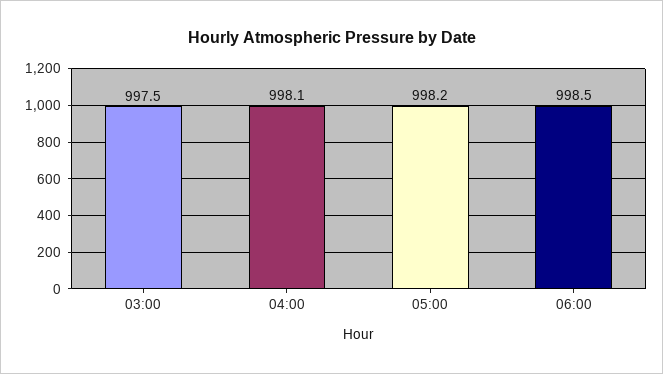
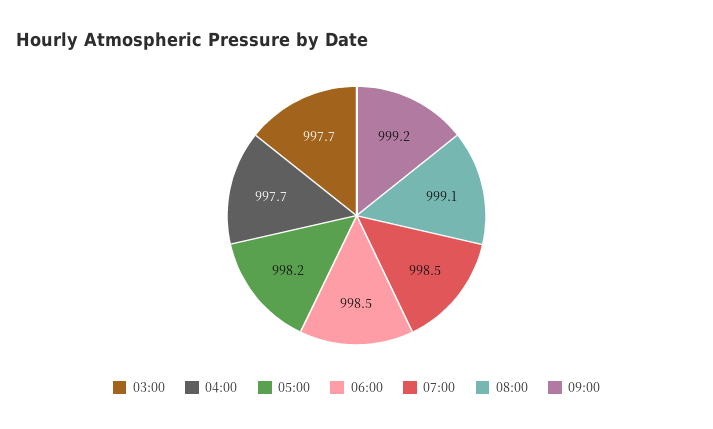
03:00: 997.5 -> 997.7
04:00: 998.1 -> 997.7
07:00: none -> 998.5
08:00: none -> 999.1
09:00: none -> 999.2

